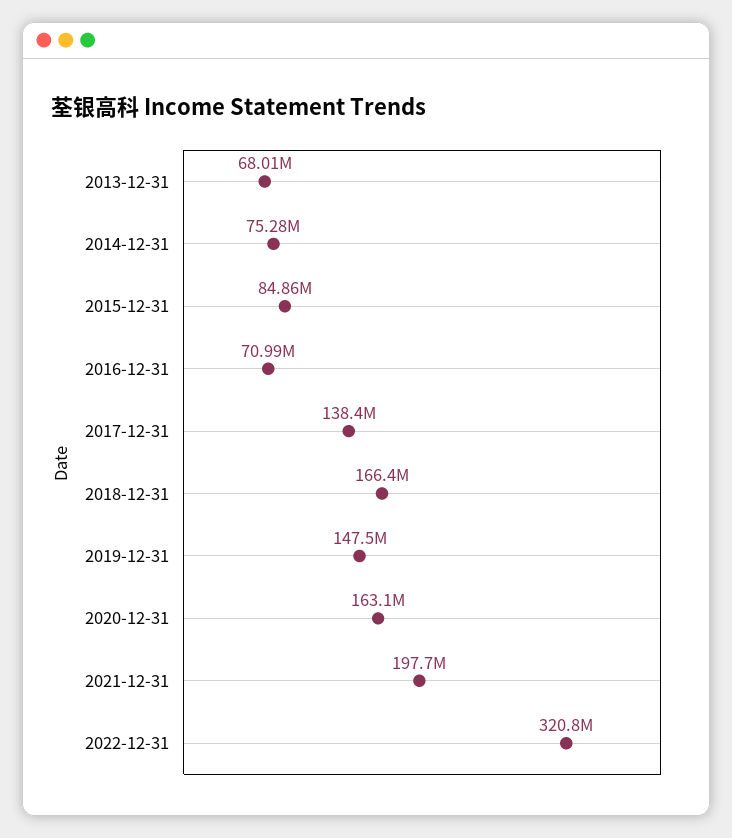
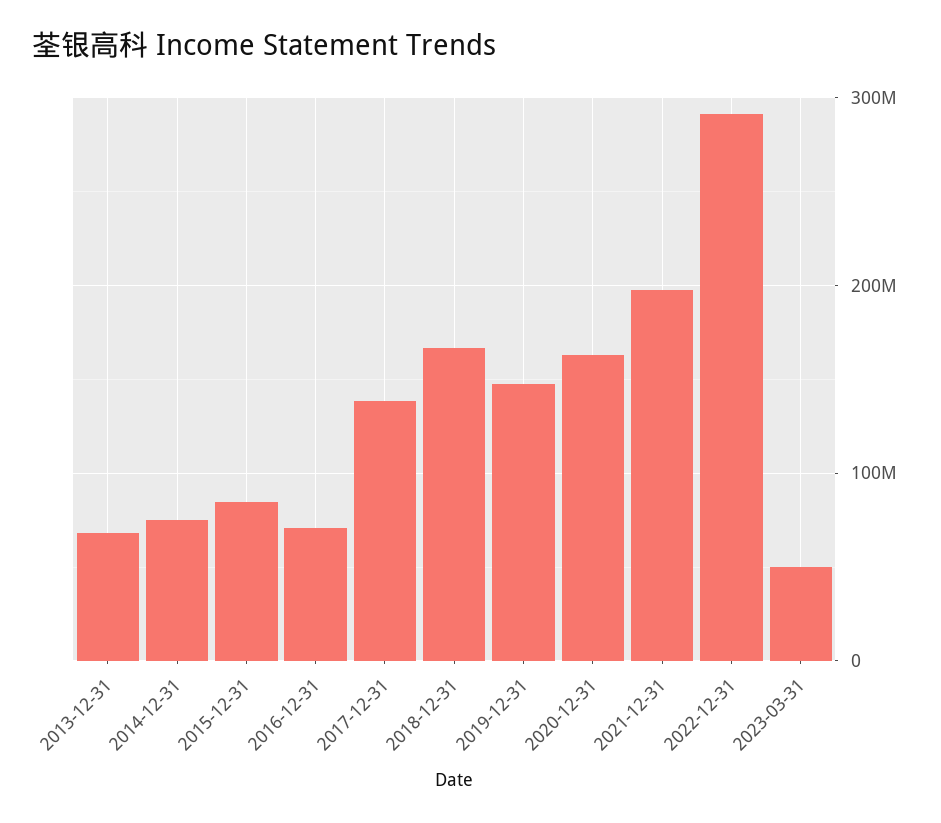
2022-12-31: 320800000 -> 290000000
2023-03-31: none -> 50000000

